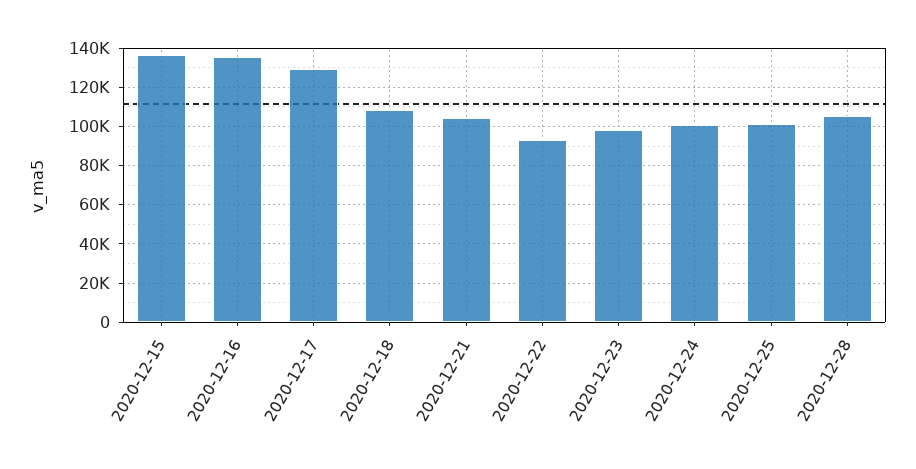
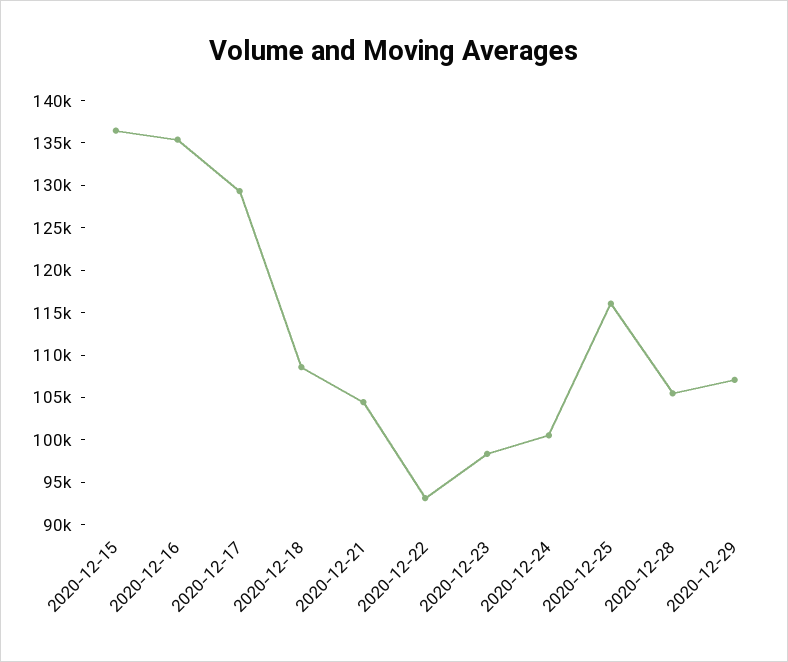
2020-12-25: 100000 -> 116000
2020-12-29: none -> 107000

